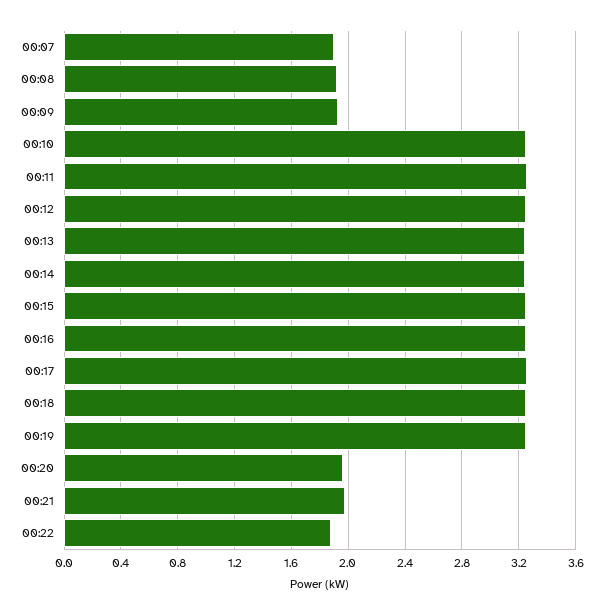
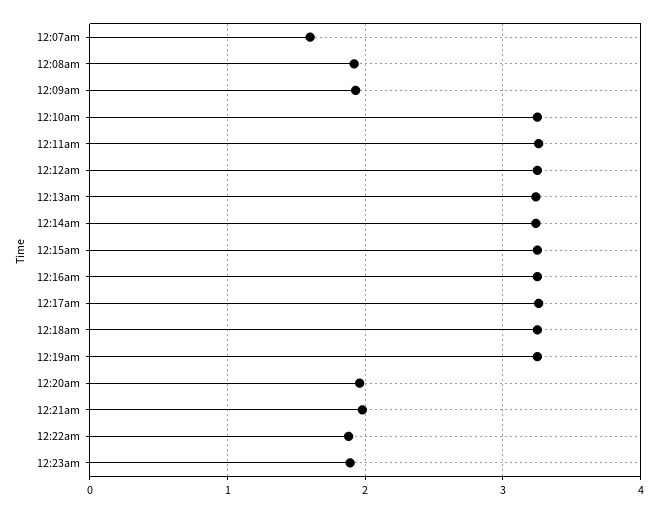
00:07: 1.9 -> 1.6
12:23am: none -> 1.9

